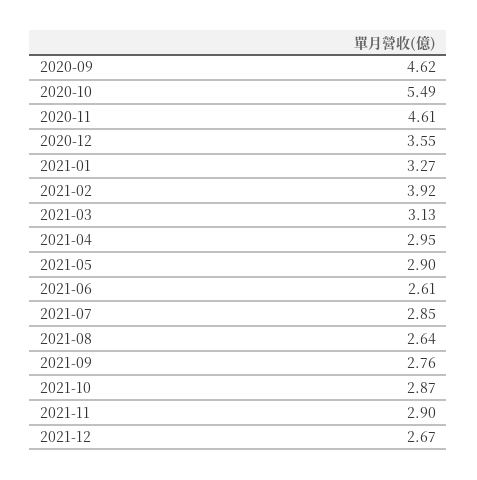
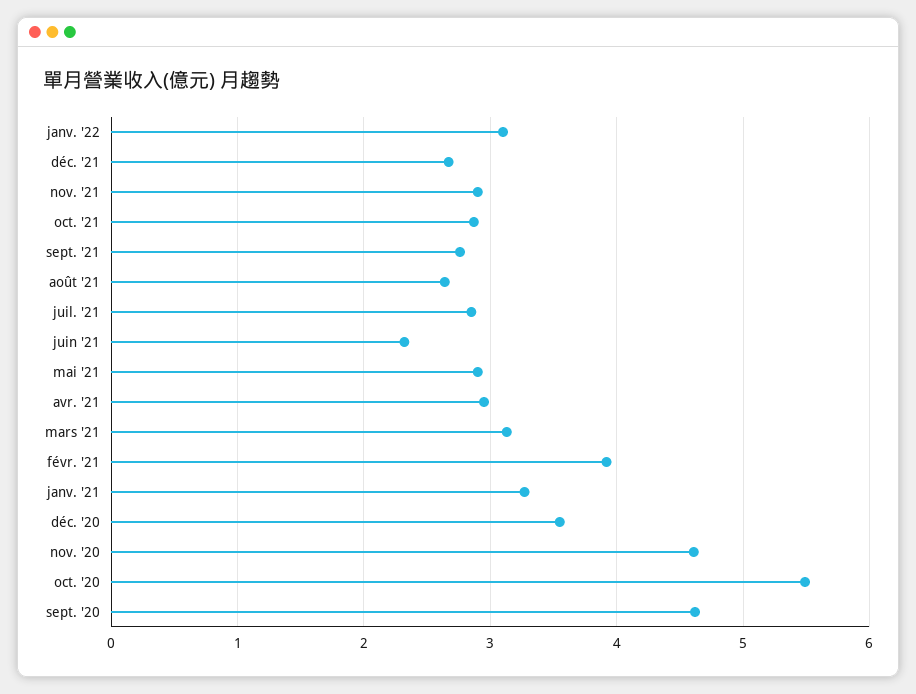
2021-06: 2.61 -> 2.3
janv. '22: none -> 3.1

